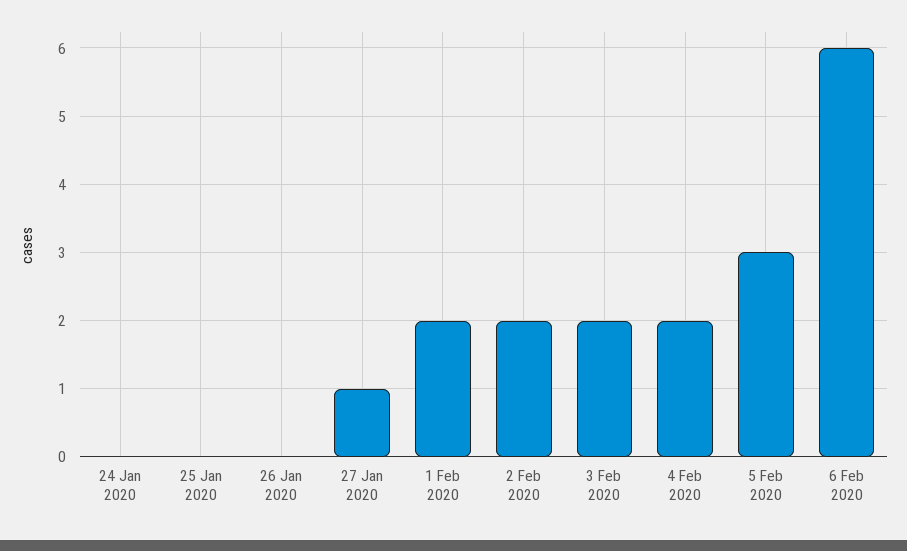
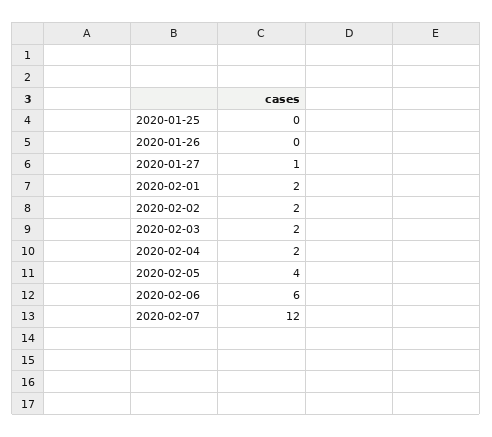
24 Jan 2020: 0 -> none
5 Feb 2020: 3 -> 4
2020-02-07: none -> 12

